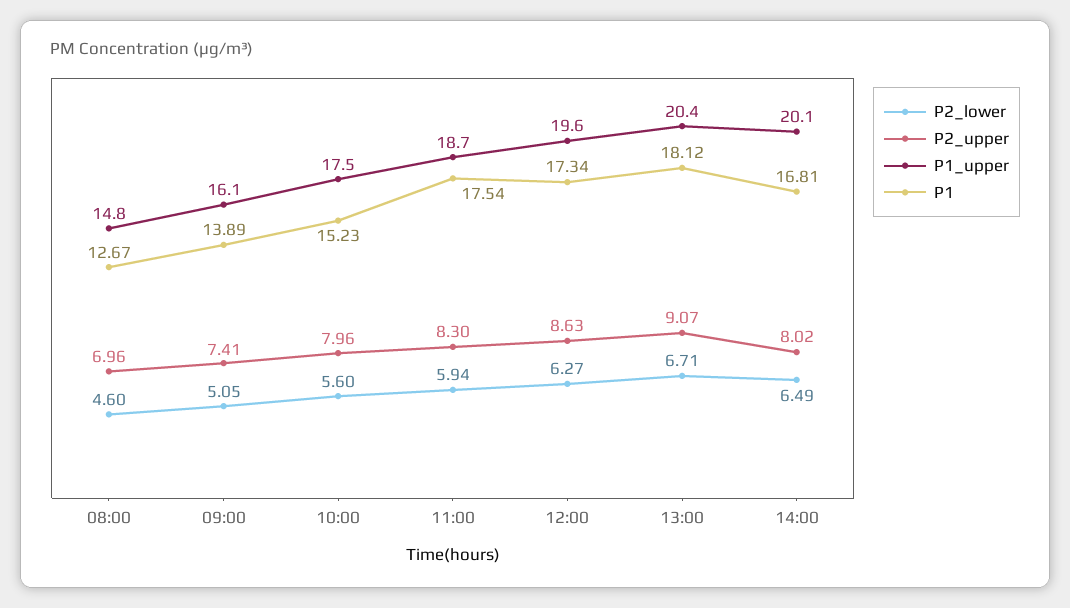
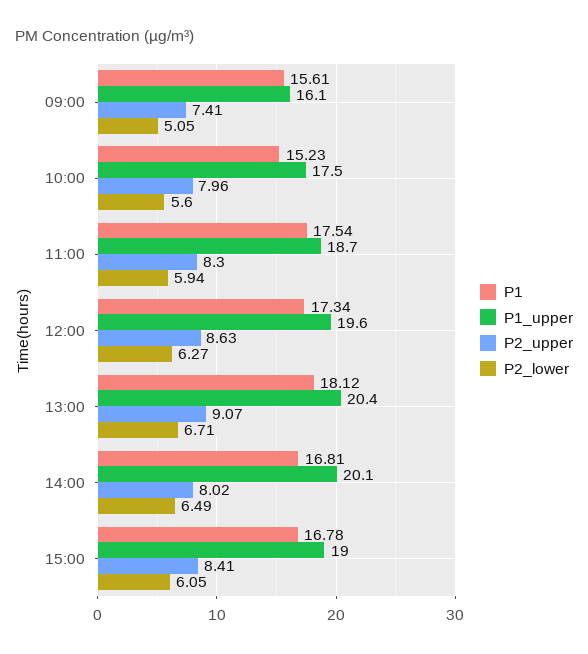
P2_lower, 08:00: 4.6 -> none
P2_upper, 08:00: 6.96 -> none
P1_upper, 08:00: 14.8 -> none
P1, 08:00: 12.67 -> none
P1, 09:00: 13.89 -> 15.61
P1, 15:00: none -> 16.78
P1_upper, 15:00: none -> 19
P2_upper, 15:00: none -> 8.41
P2_lower, 15:00: none -> 6.05

